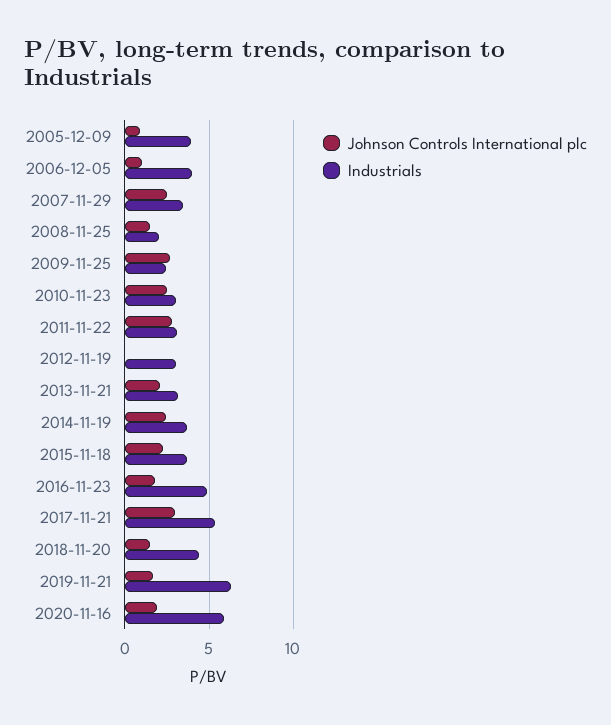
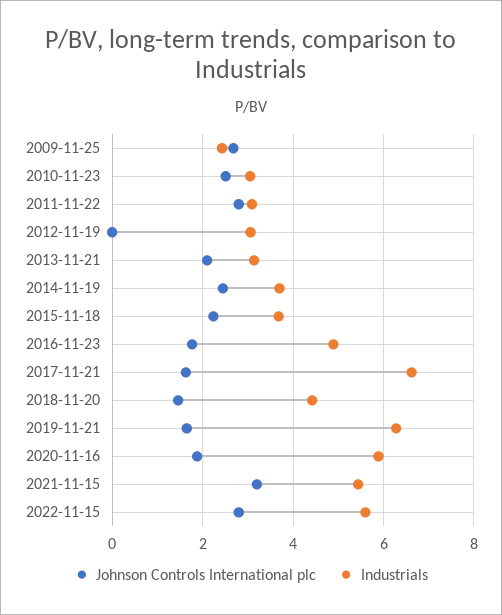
Johnson Controls International plc, 2005-12-09: 1 -> none
Industrials, 2005-12-09: 4 -> none
Johnson Controls International plc, 2006-12-05: 1 -> none
Industrials, 2006-12-05: 4 -> none
Johnson Controls International plc, 2007-11-29: 2.5 -> none
Industrials, 2007-11-29: 3.5 -> none
Johnson Controls International plc, 2008-11-25: 1.5 -> none
Industrials, 2008-11-25: 2 -> none
Johnson Controls International plc, 2017-11-21: 3 -> 1.6
Industrials, 2017-11-21: 5.5 -> 6.6
Johnson Controls International plc, 2021-11-15: none -> 3.2
Industrials, 2021-11-15: none -> 5.4
Johnson Controls International plc, 2022-11-15: none -> 2.8
Industrials, 2022-11-15: none -> 5.6

